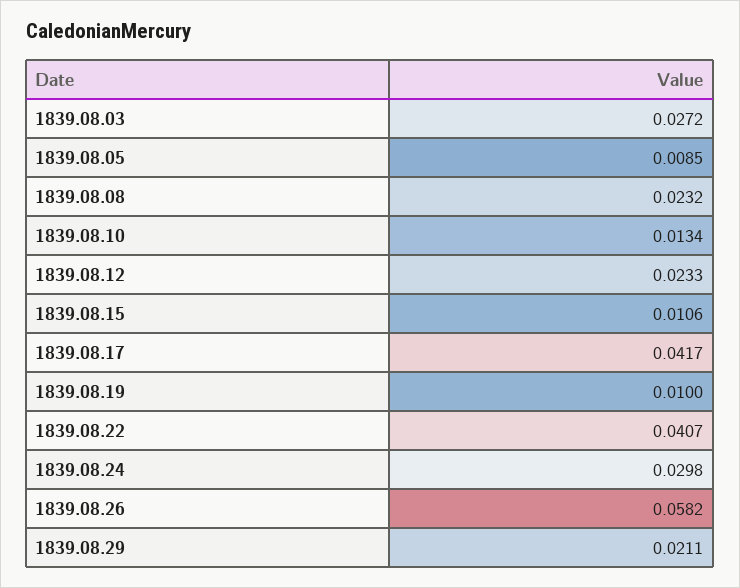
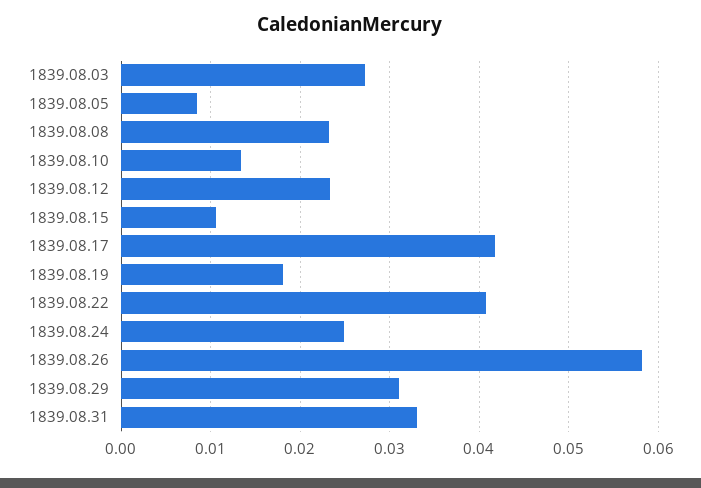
1839.08.19: 0.01 -> 0.018
1839.08.24: 0.0298 -> 0.025
1839.08.29: 0.0211 -> 0.031
1839.08.31: none -> 0.033

